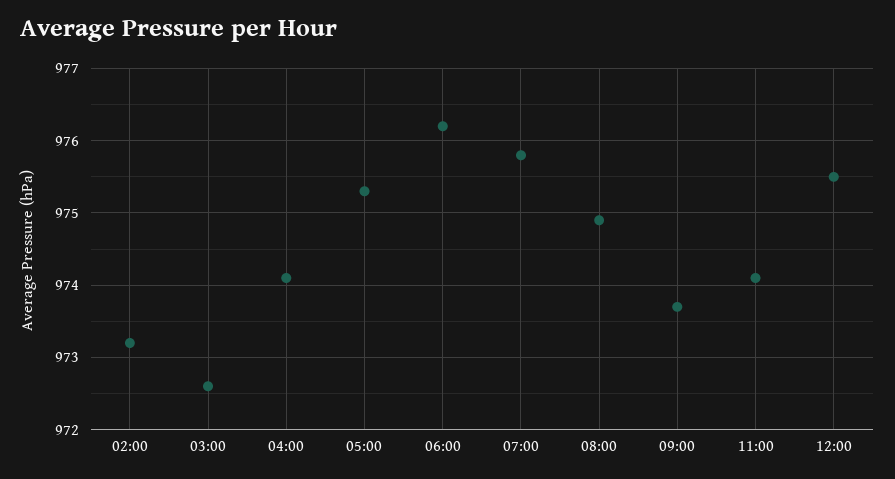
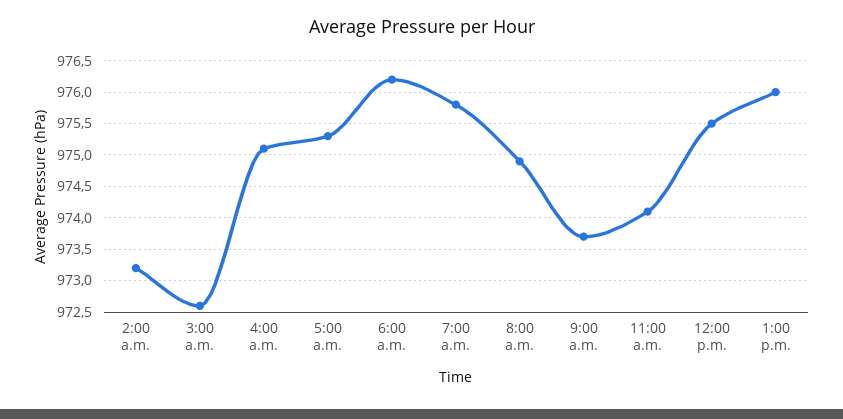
04:00: 974.1 -> 975.1
1:00 p.m.: none -> 976

